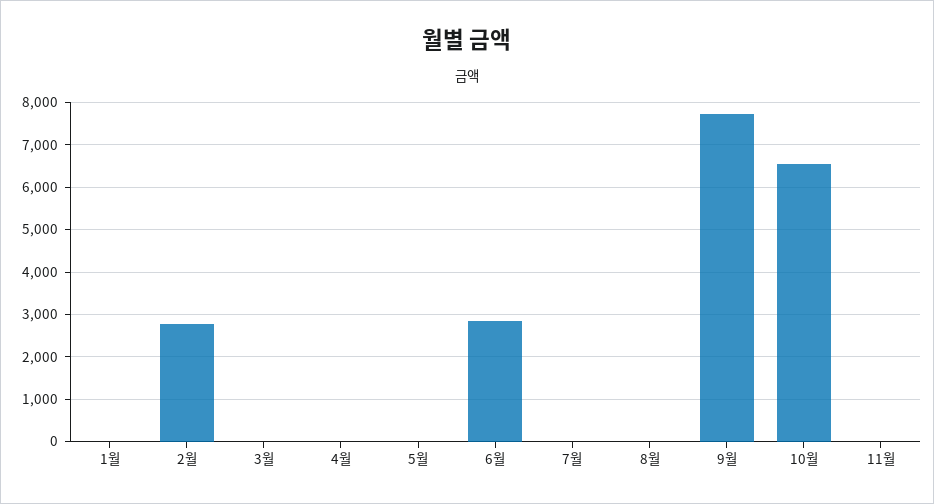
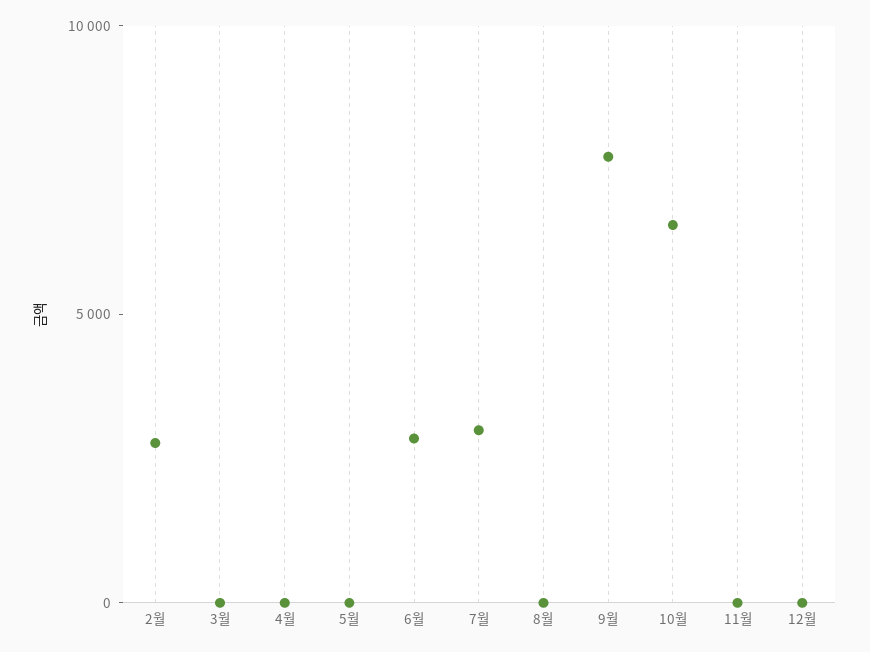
1월: 0 -> none
7월: 0 -> 3000
12월: none -> 0

